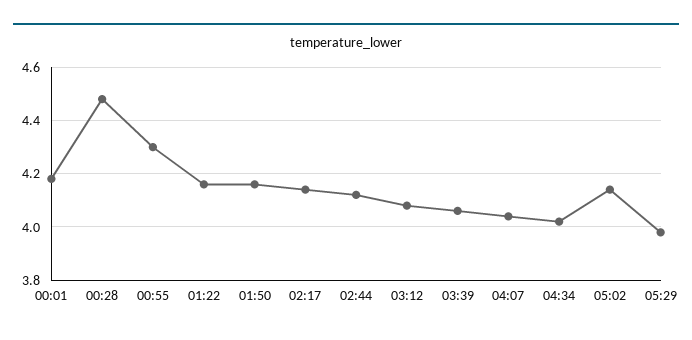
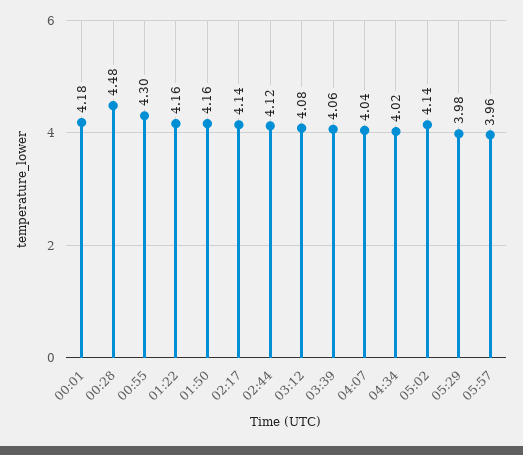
05:57: none -> 3.96

